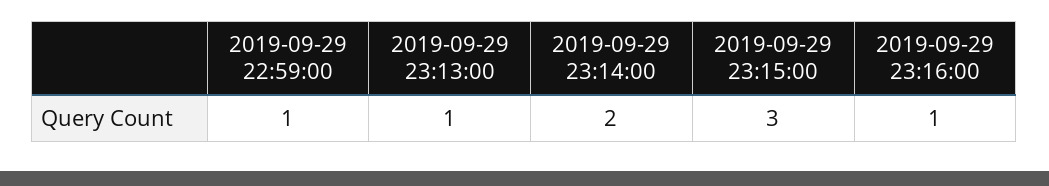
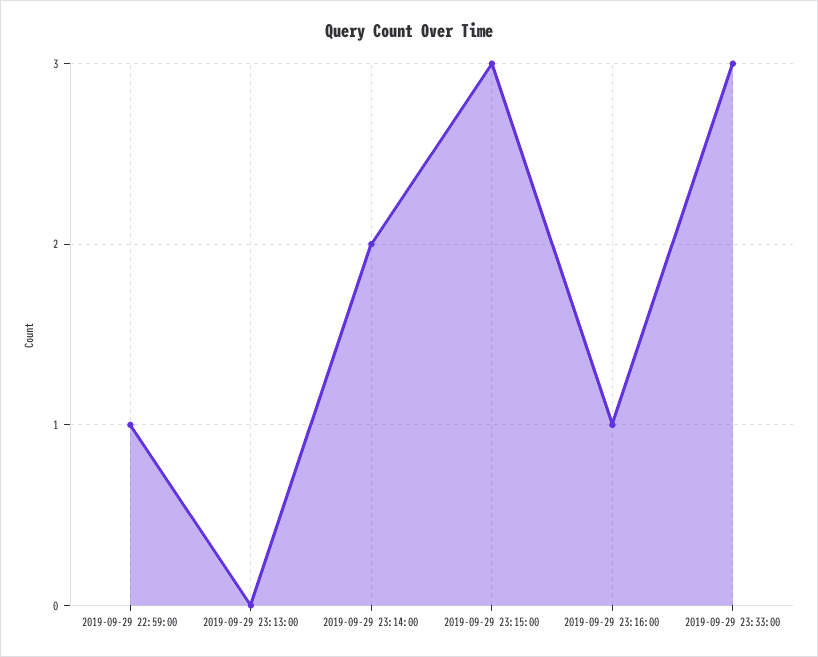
2019-09-29 23:13:00: 1 -> 0
2019-09-29 23:33:00: none -> 3

